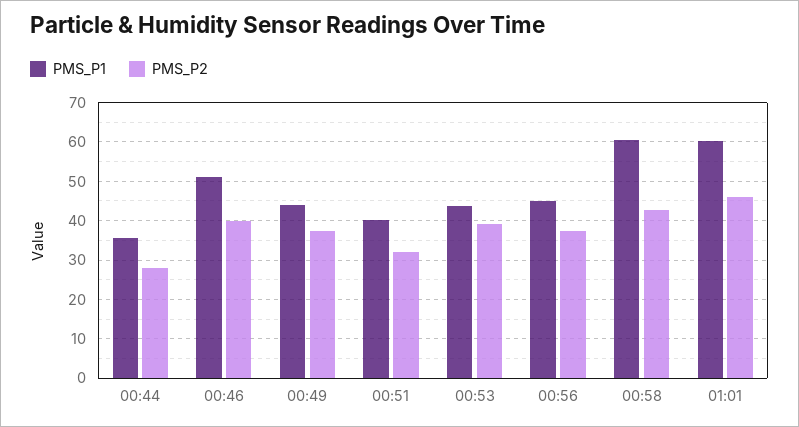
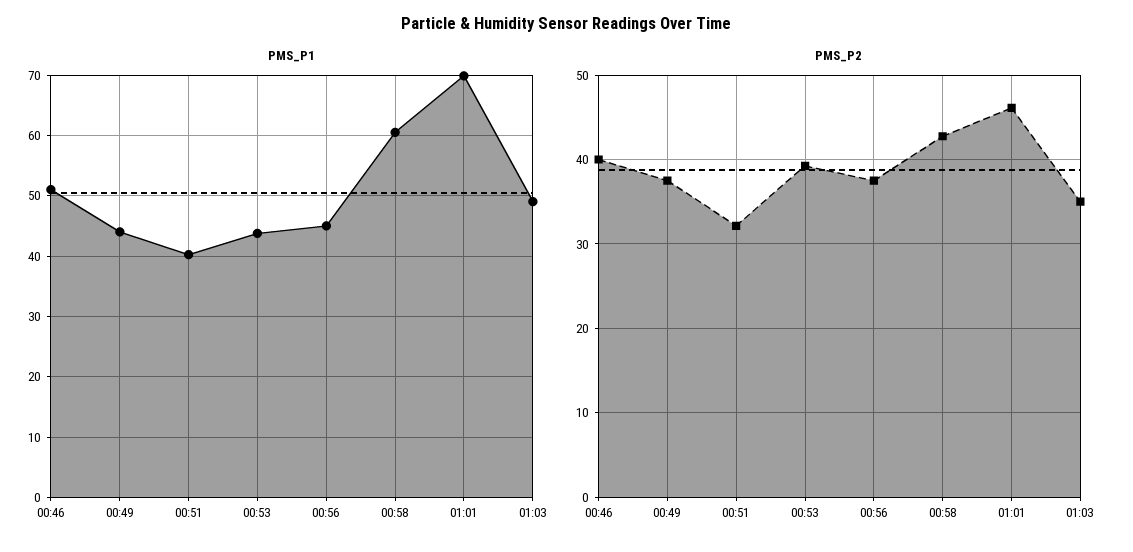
PMS_P1, 00:44: 36 -> none
PMS_P2, 00:44: 28 -> none
PMS_P1, 01:01: 60 -> 70
PMS_P1, 01:03: none -> 49
PMS_P2, 01:03: none -> 35

